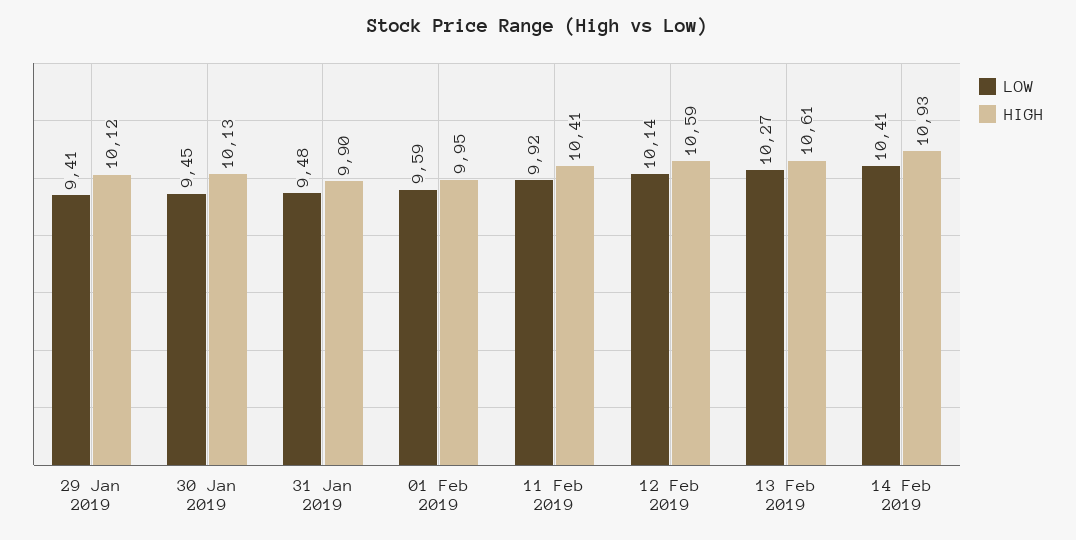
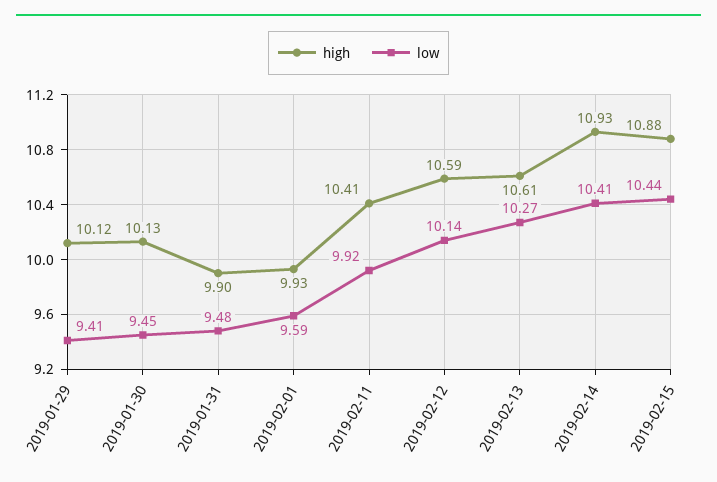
HIGH, 01 Feb 2019: 9.95 -> 9.93
HIGH, 2019-02-15: none -> 10.88
LOW, 2019-02-15: none -> 10.44

